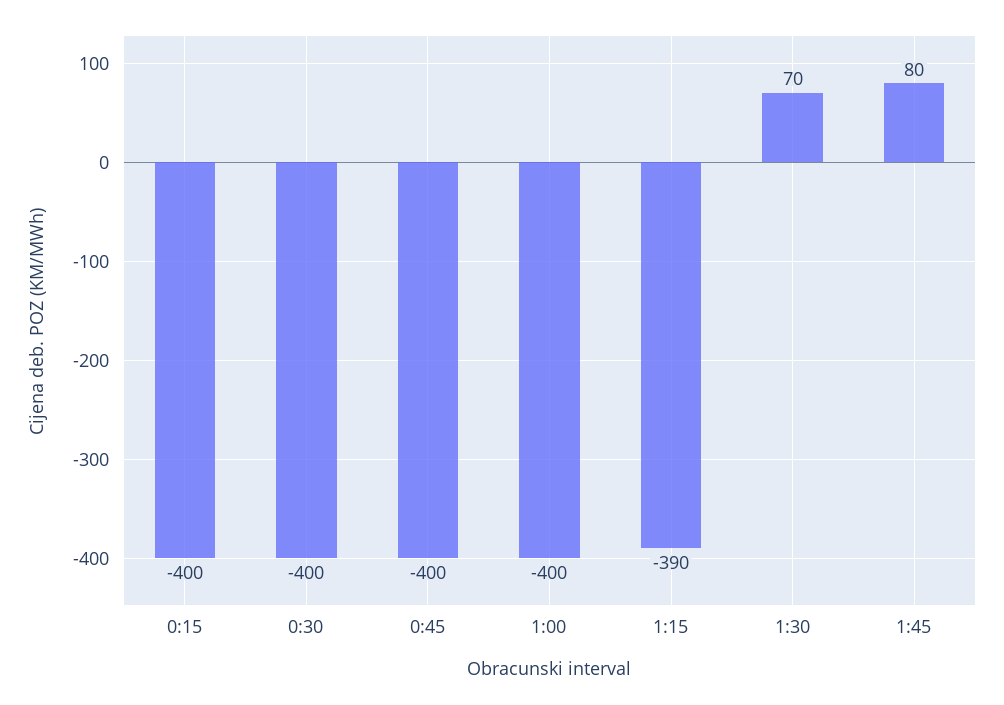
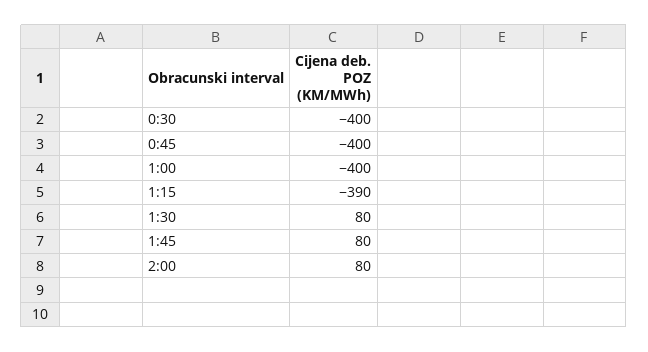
0:15: -400 -> none
1:30: 70 -> 80
2:00: none -> 80

